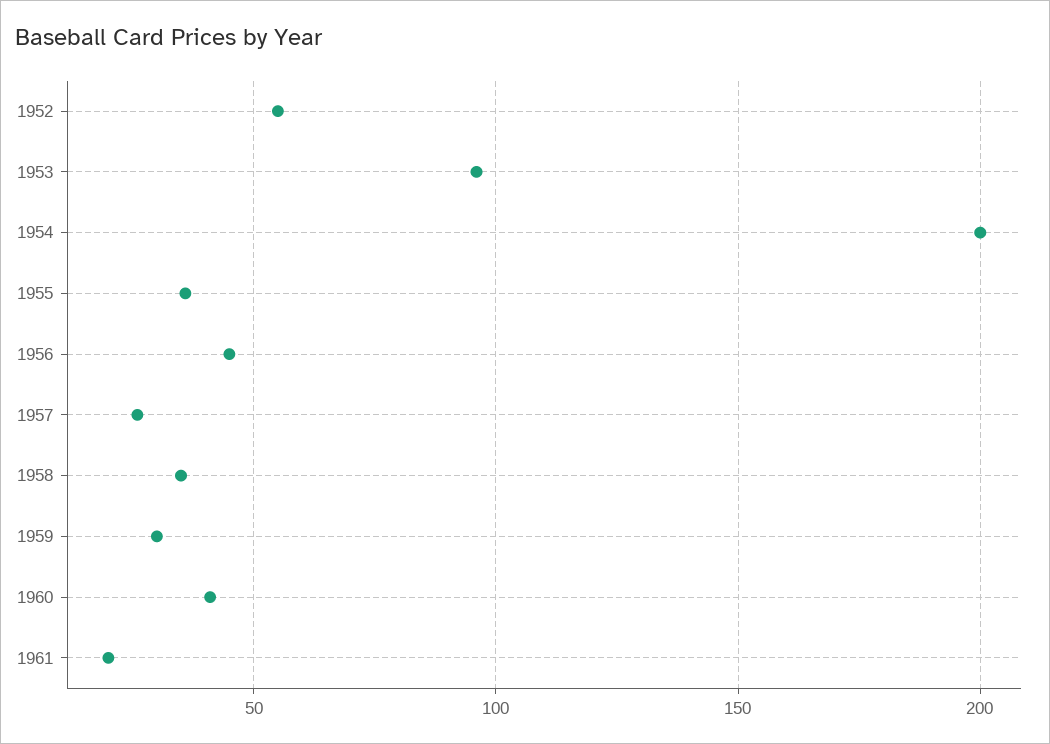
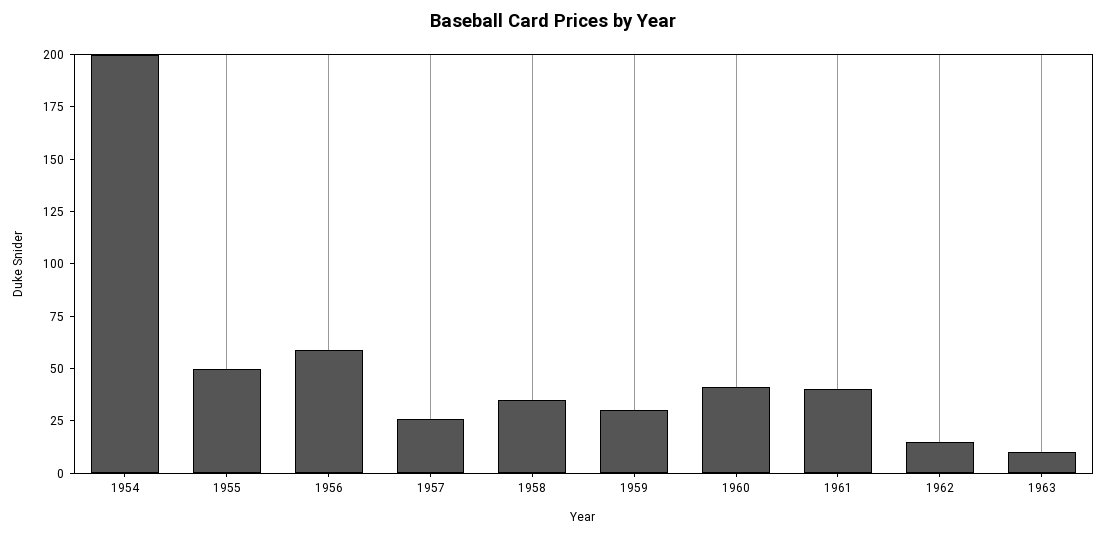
1952: 55 -> none
1953: 95 -> none
1955: 35 -> 50
1956: 45 -> 60
1961: 20 -> 40
1962: none -> 15
1963: none -> 10

